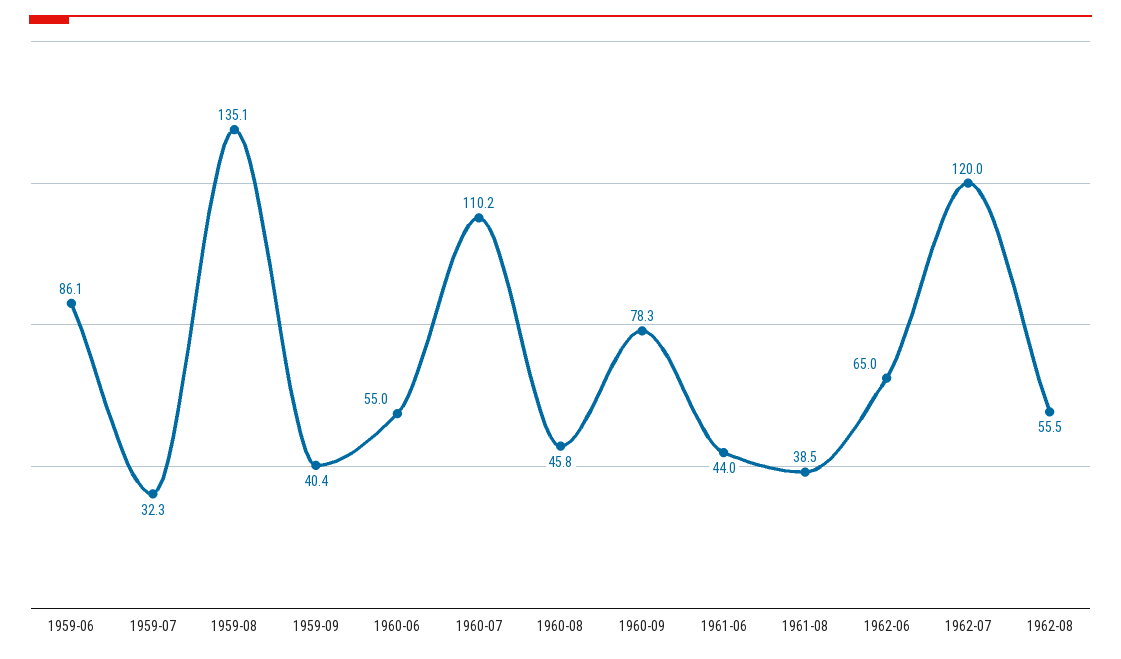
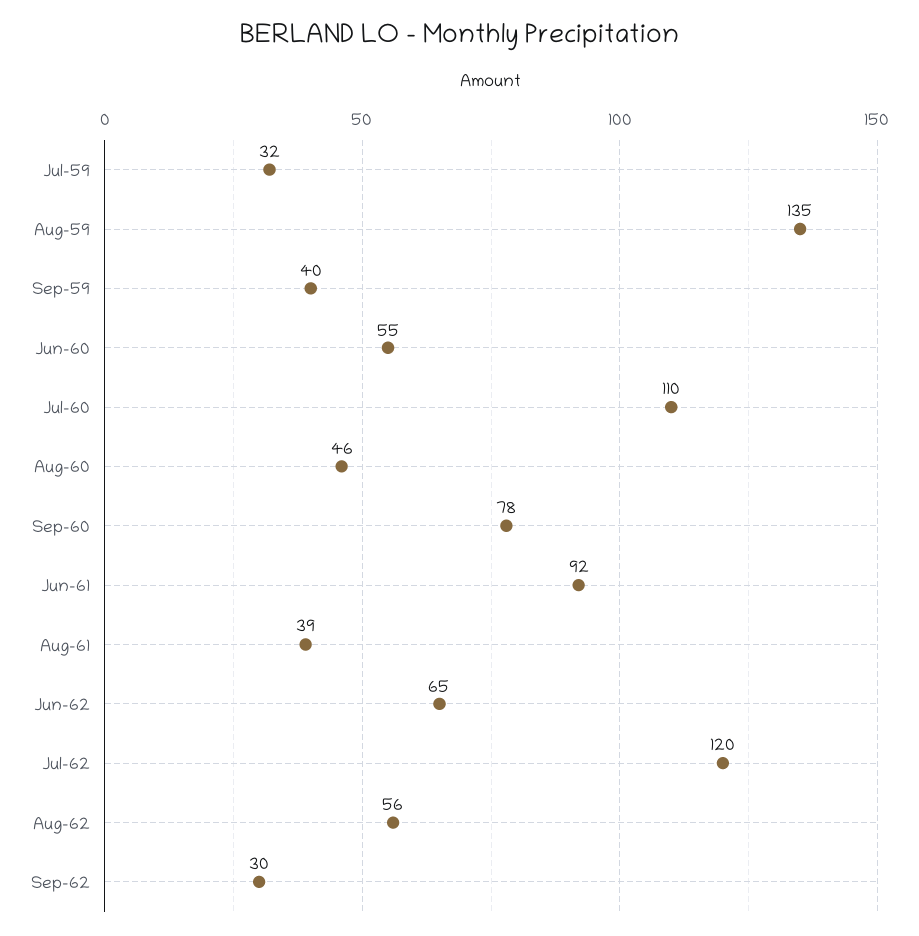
1959-06: 86.1 -> none
1961-06: 44 -> 92
Sep-62: none -> 30

